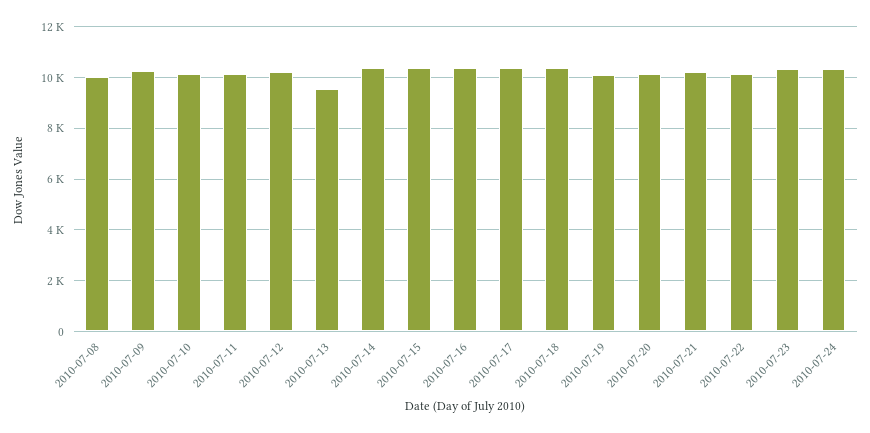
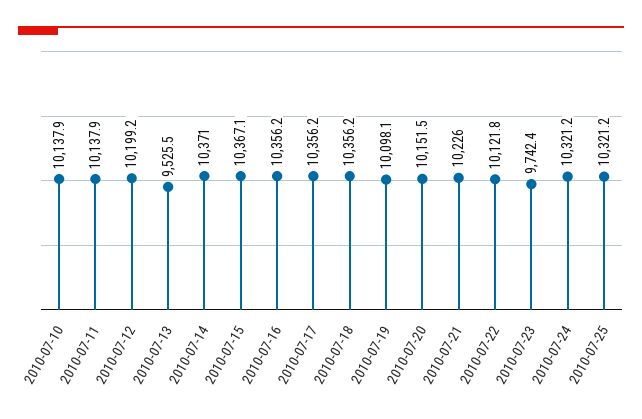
2010-07-08: 10000 -> none
2010-07-09: 10250 -> none
2010-07-23: 10250 -> 9742.4
2010-07-25: none -> 10321.2

